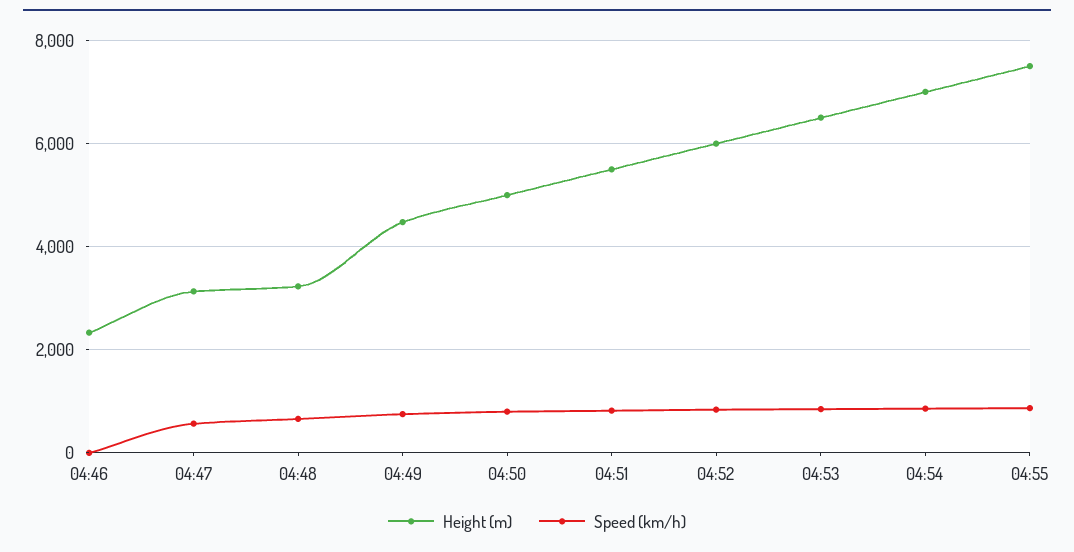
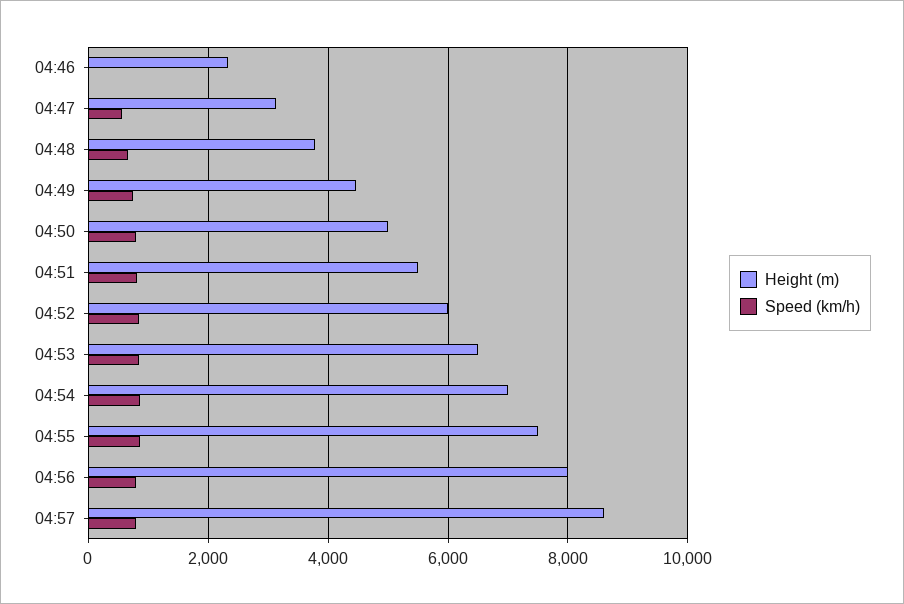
Height (m), 04:48: 3200 -> 3800
Height (m), 04:56: none -> 8000
Speed (km/h), 04:56: none -> 800
Height (m), 04:57: none -> 8600
Speed (km/h), 04:57: none -> 800

